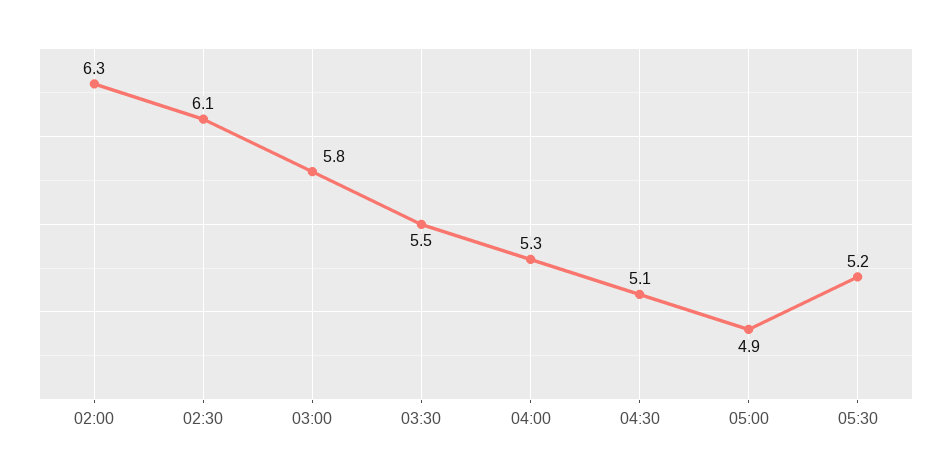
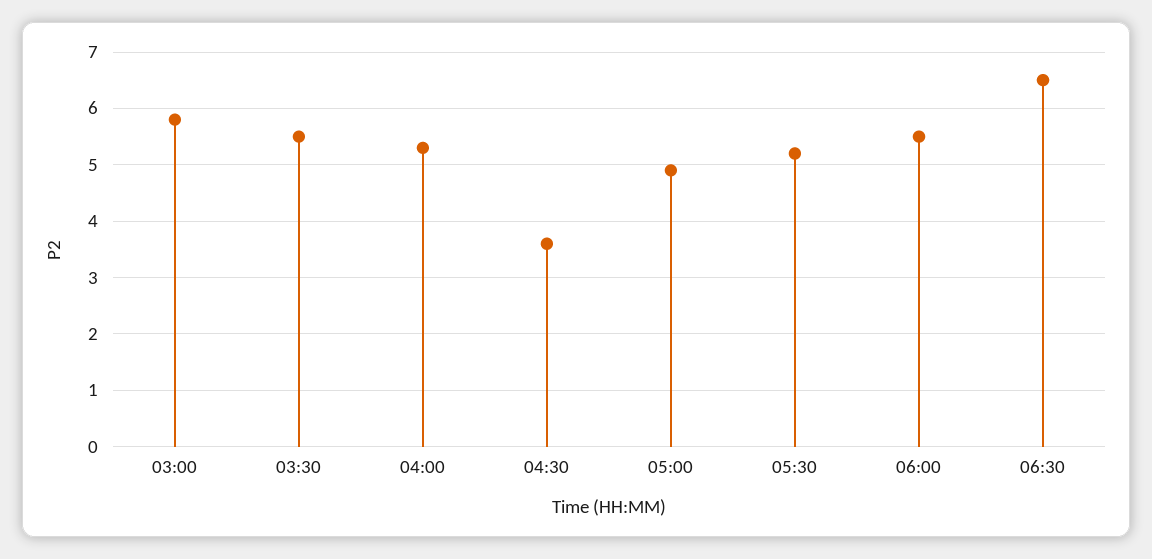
02:00: 6.3 -> none
02:30: 6.1 -> none
04:30: 5.1 -> 3.5
06:00: none -> 5.5
06:30: none -> 6.5

